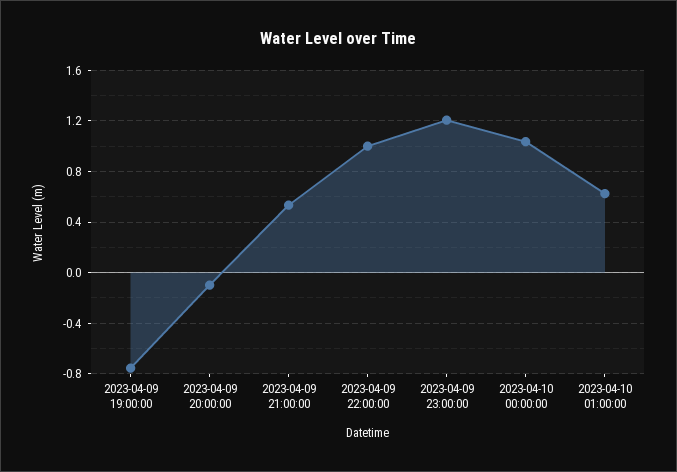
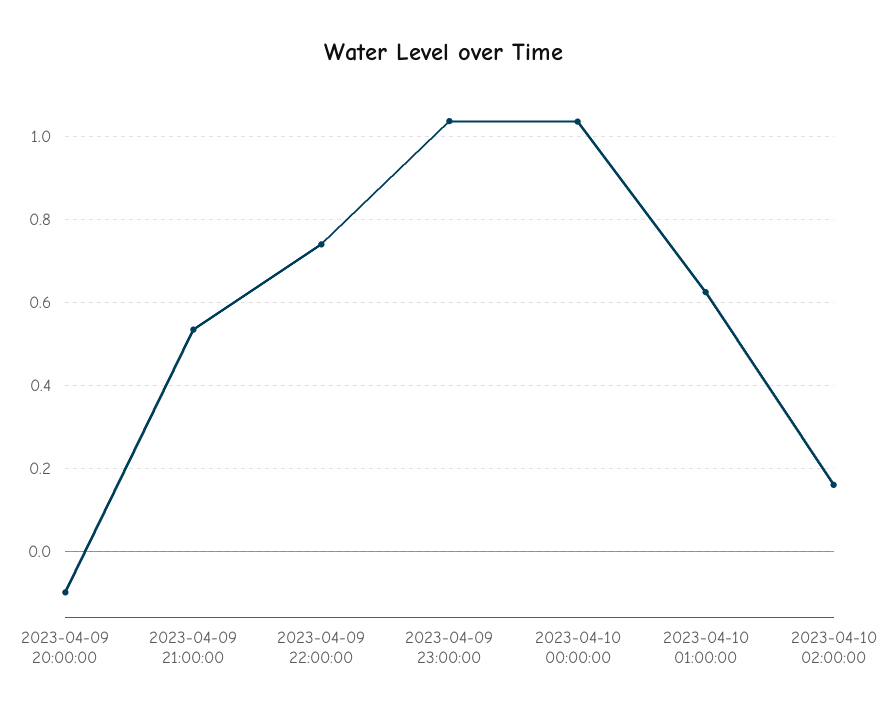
2023-04-09 19:00:00: -0.75 -> none
2023-04-09 22:00:00: 1 -> 0.74
2023-04-09 23:00:00: 1.2 -> 1.04
2023-04-10 02:00:00: none -> 0.16

